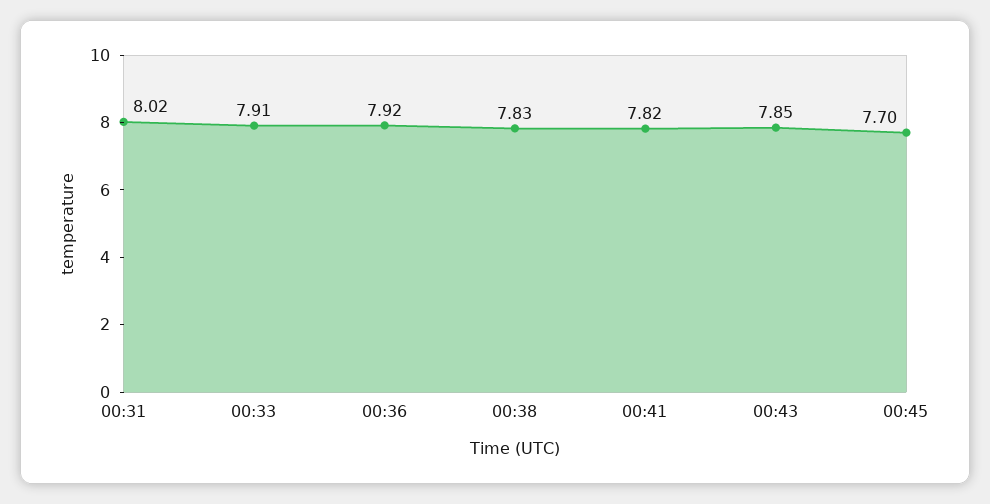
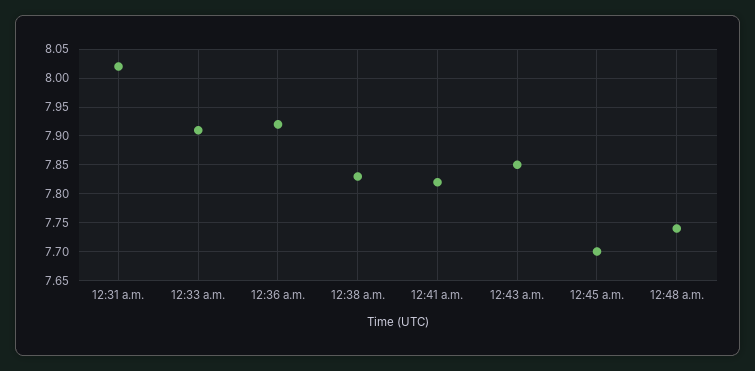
12:48 a.m.: none -> 7.75

